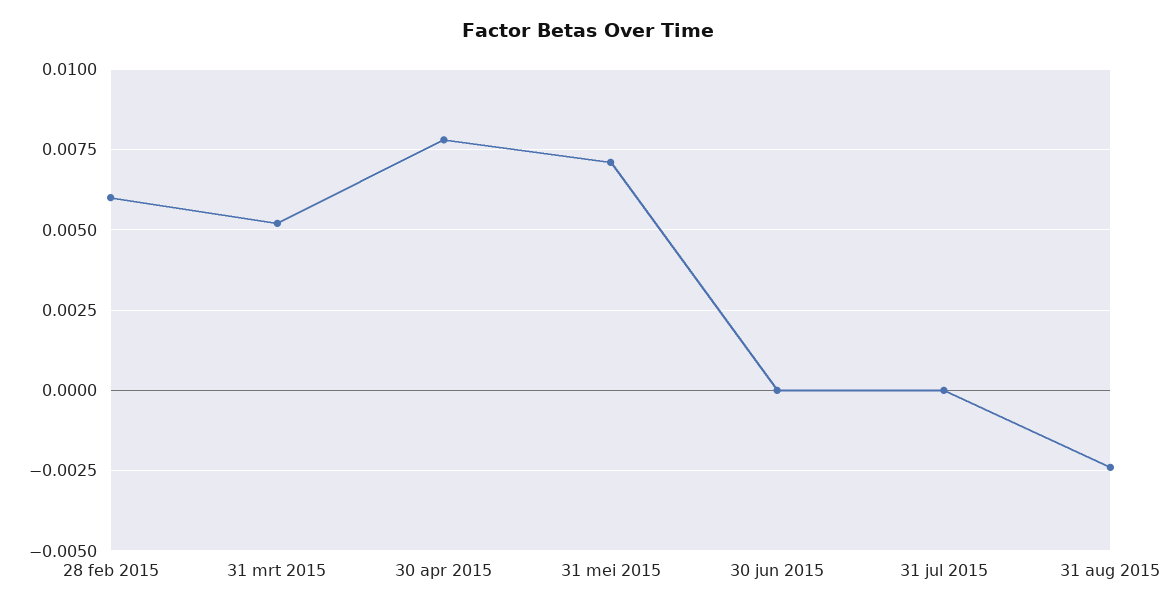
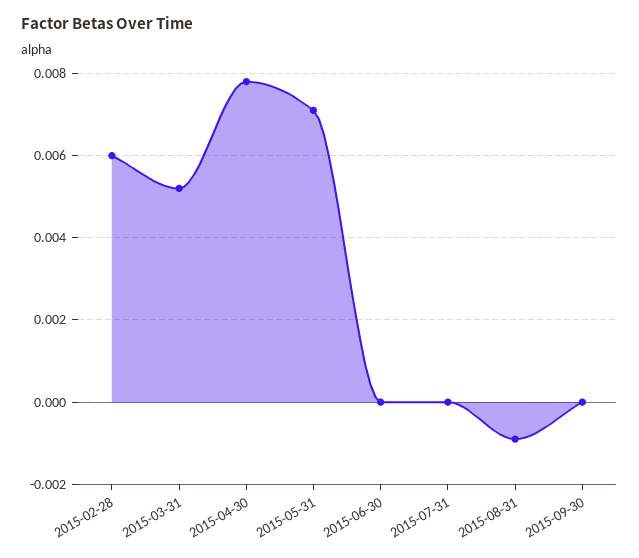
31 aug 2015: -0.0025 -> -0.001
2015-09-30: none -> 0

